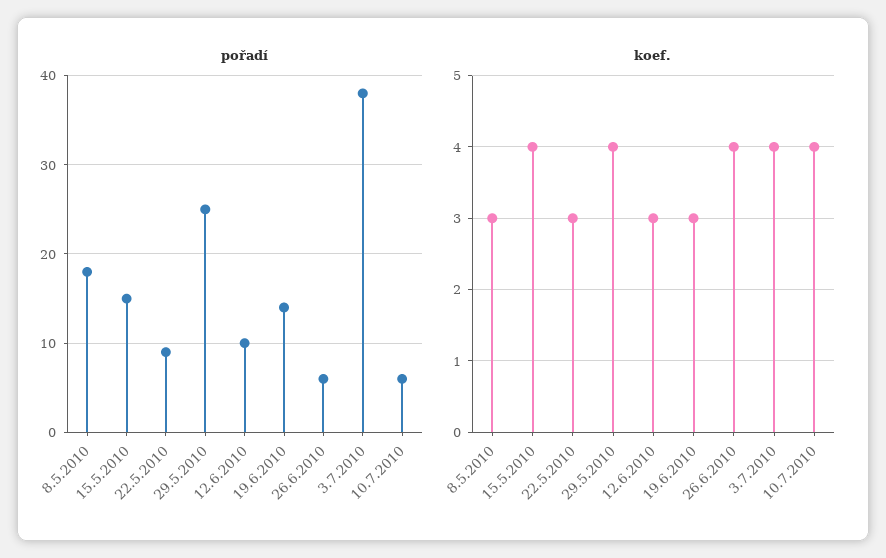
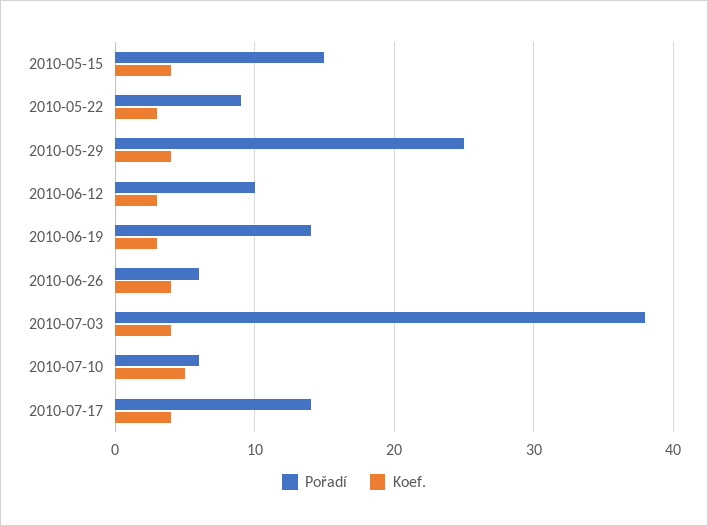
pořadí, 8.5.2010: 18 -> none
koef., 8.5.2010: 3 -> none
koef., 10.7.2010: 4 -> 5
pořadí, 2010-07-17: none -> 14
koef., 2010-07-17: none -> 4

